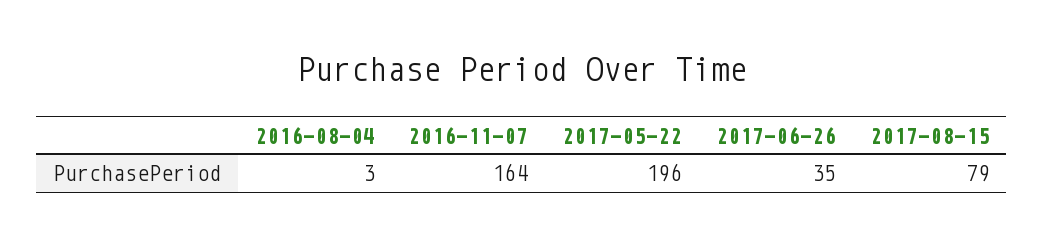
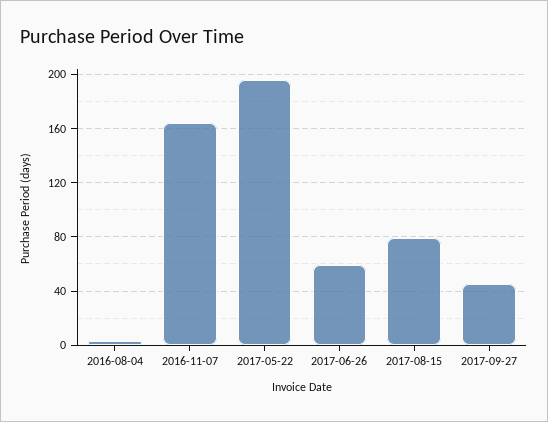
2017-06-26: 35 -> 60
2017-09-27: none -> 45

